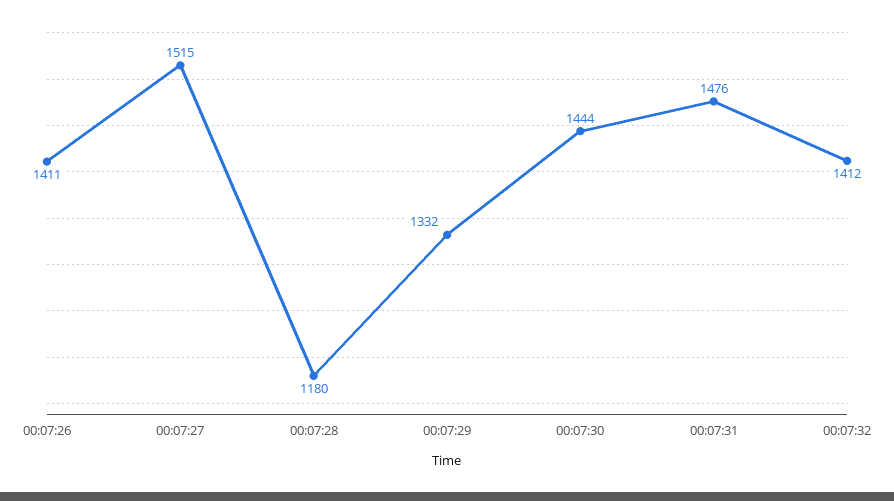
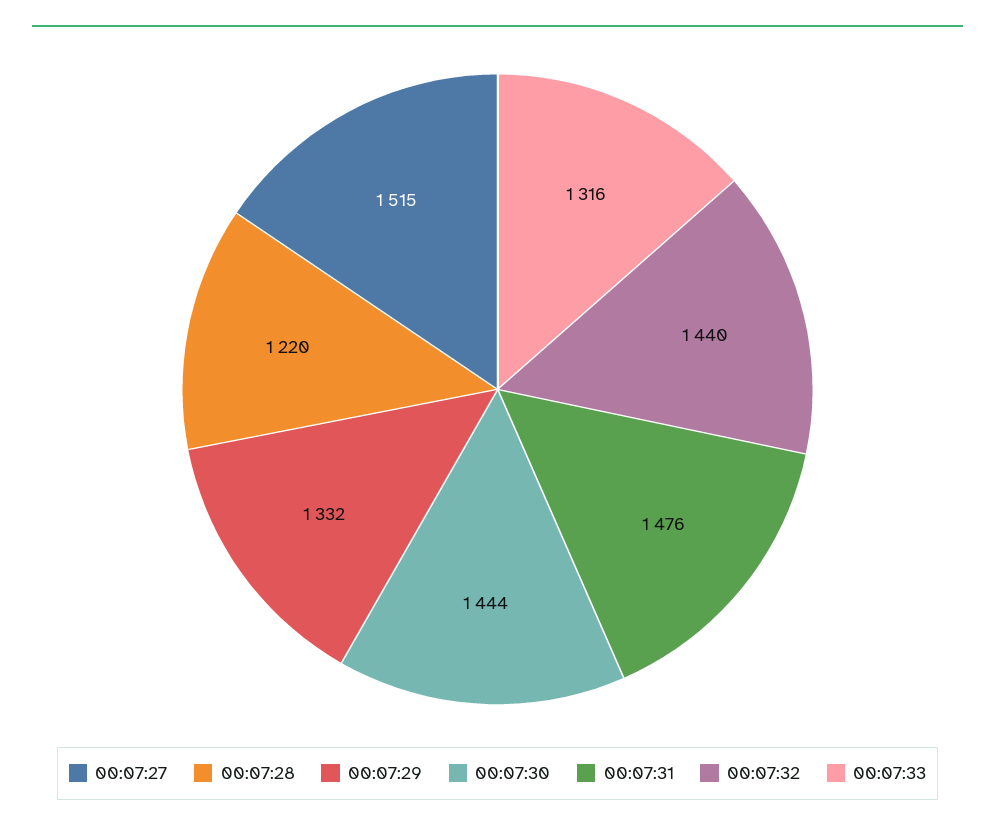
00:07:26: 1411 -> none
00:07:28: 1180 -> 1220
00:07:32: 1412 -> 1440
00:07:33: none -> 1316

